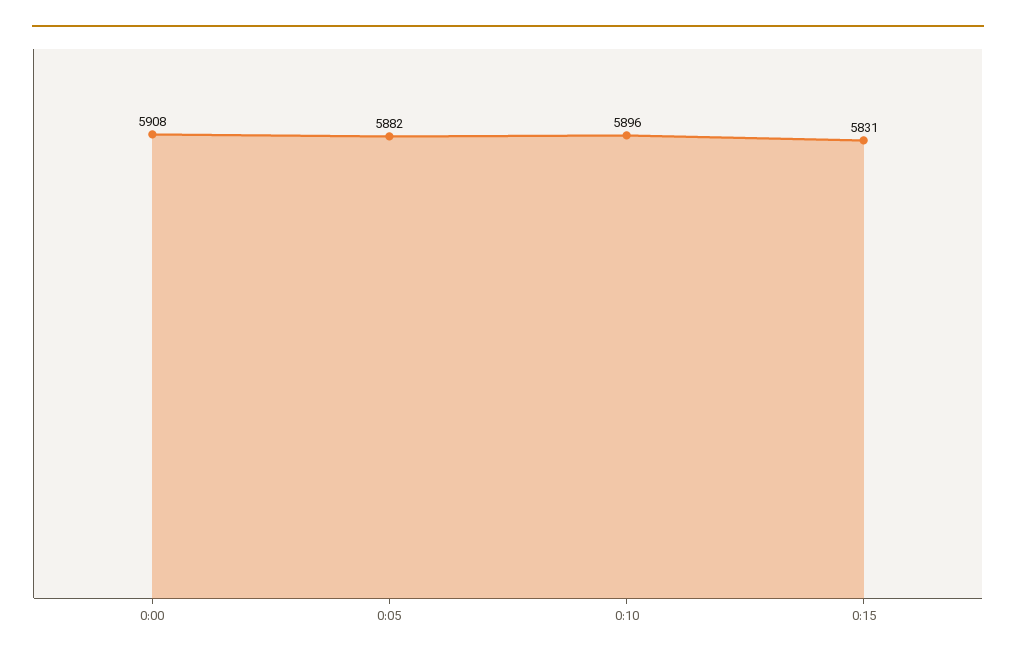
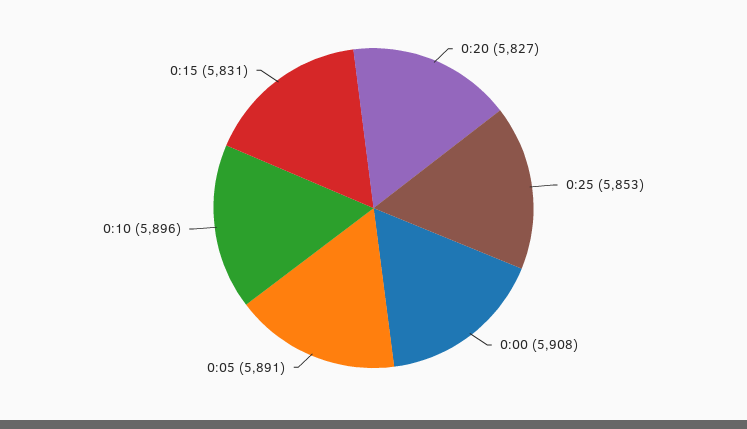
0:05: 5882 -> 5891
0:20: none -> 5827
0:25: none -> 5853

